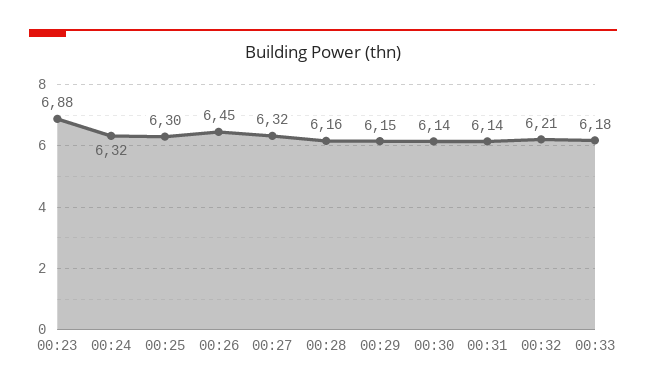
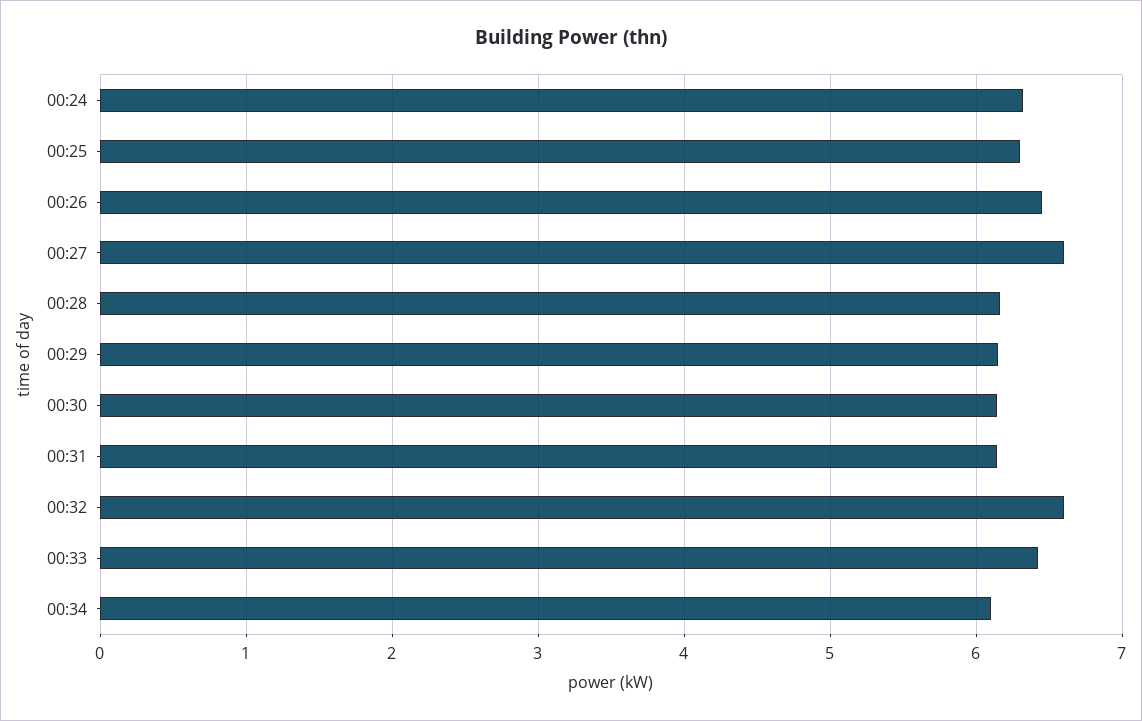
00:23: 6.88 -> none
00:27: 6.32 -> 6.6
00:32: 6.21 -> 6.6
00:33: 6.18 -> 6.4
00:34: none -> 6.1

